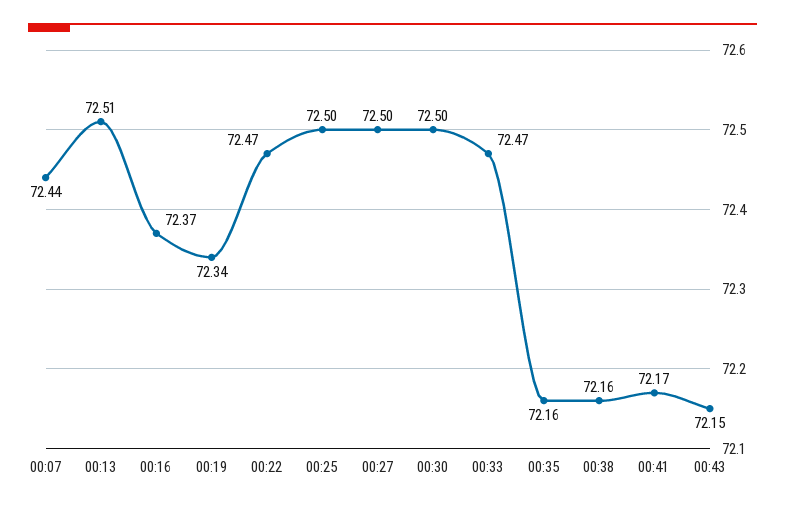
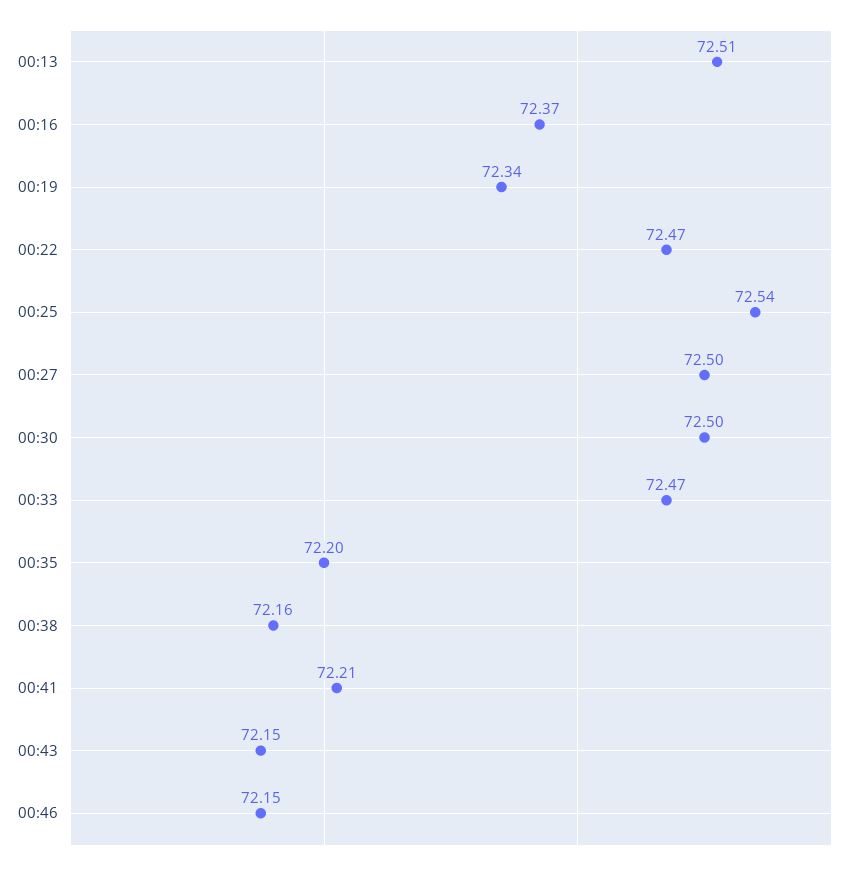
00:07: 72.44 -> none
00:25: 72.5 -> 72.54
00:35: 72.16 -> 72.2
00:41: 72.17 -> 72.21
00:46: none -> 72.15

